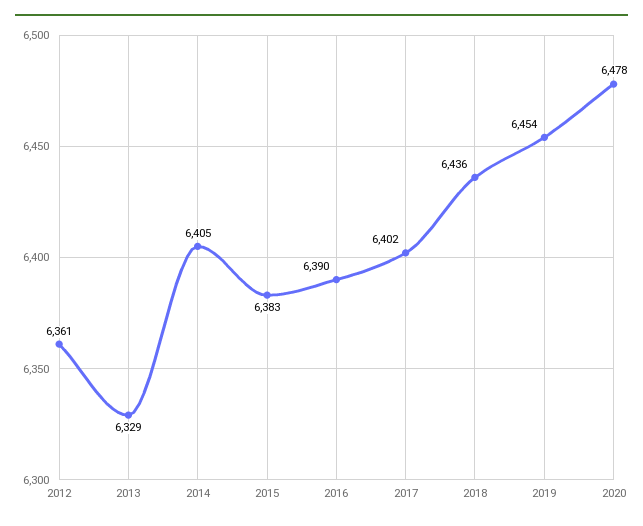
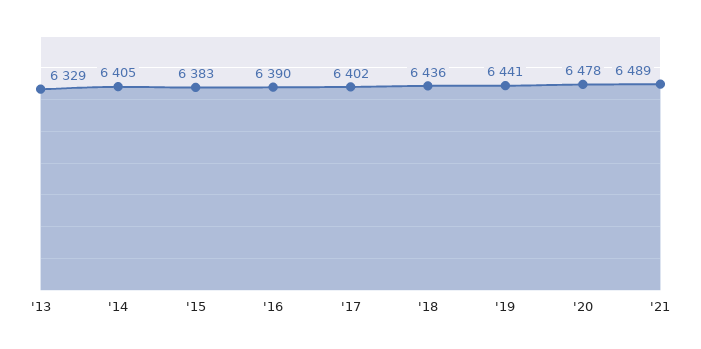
2012: 6361 -> none
2019: 6454 -> 6441
'21: none -> 6489

